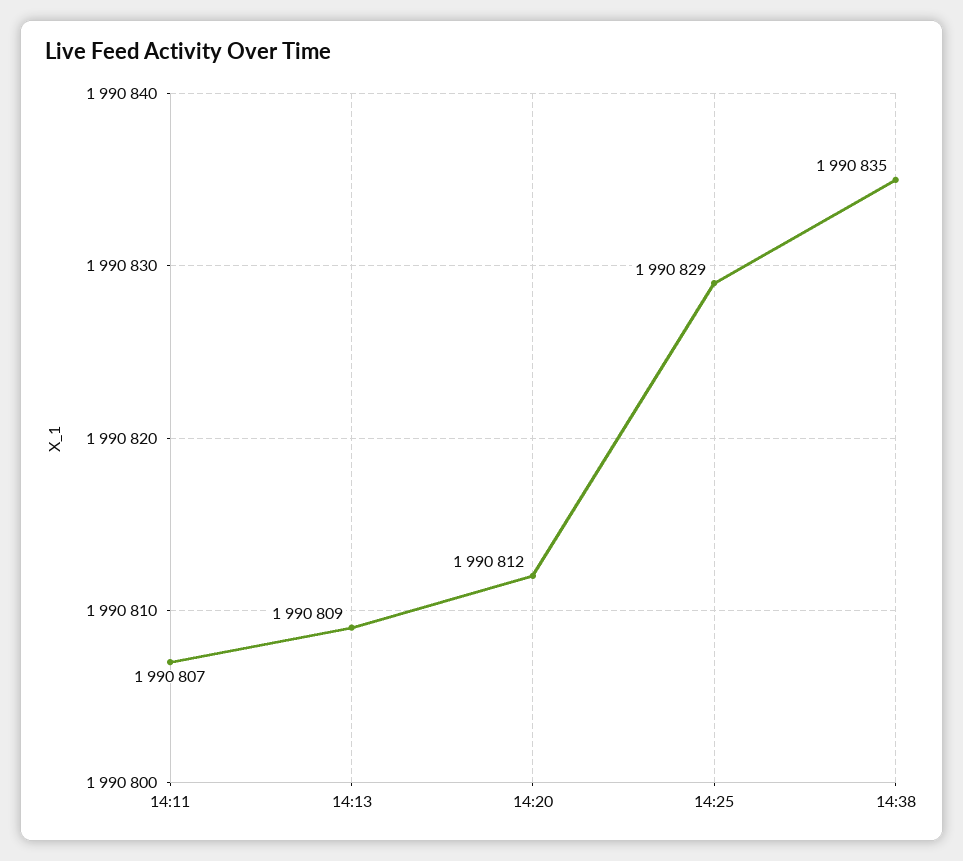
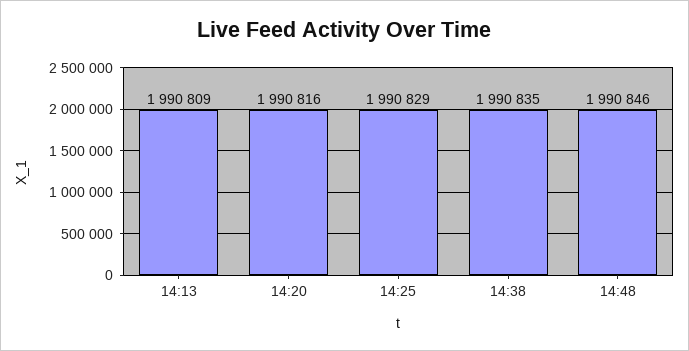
14:11: 1990807 -> none
14:20: 1990812 -> 1990816
14:48: none -> 1990846

